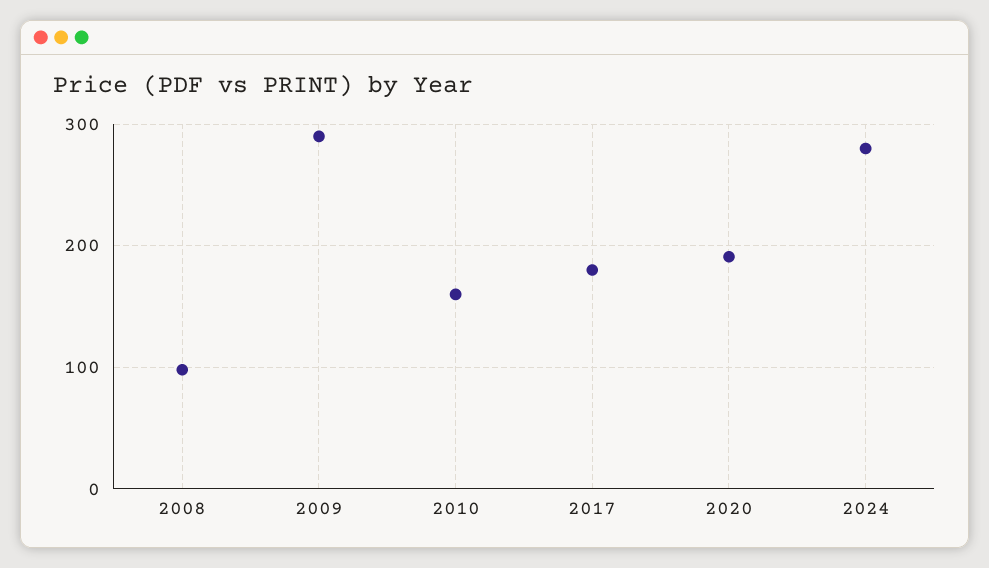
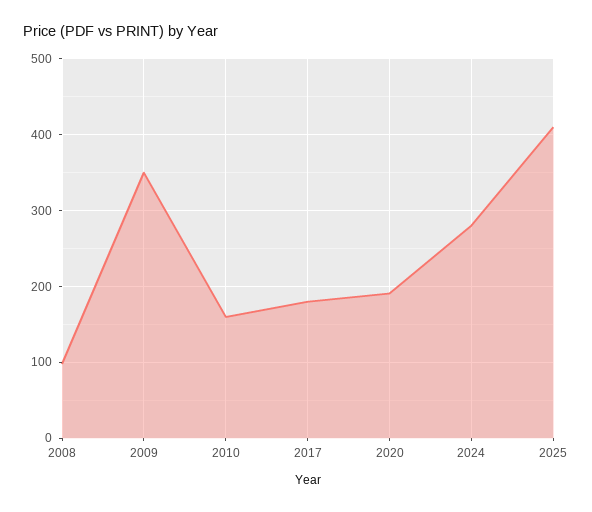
2009: 290 -> 350
2025: none -> 410

